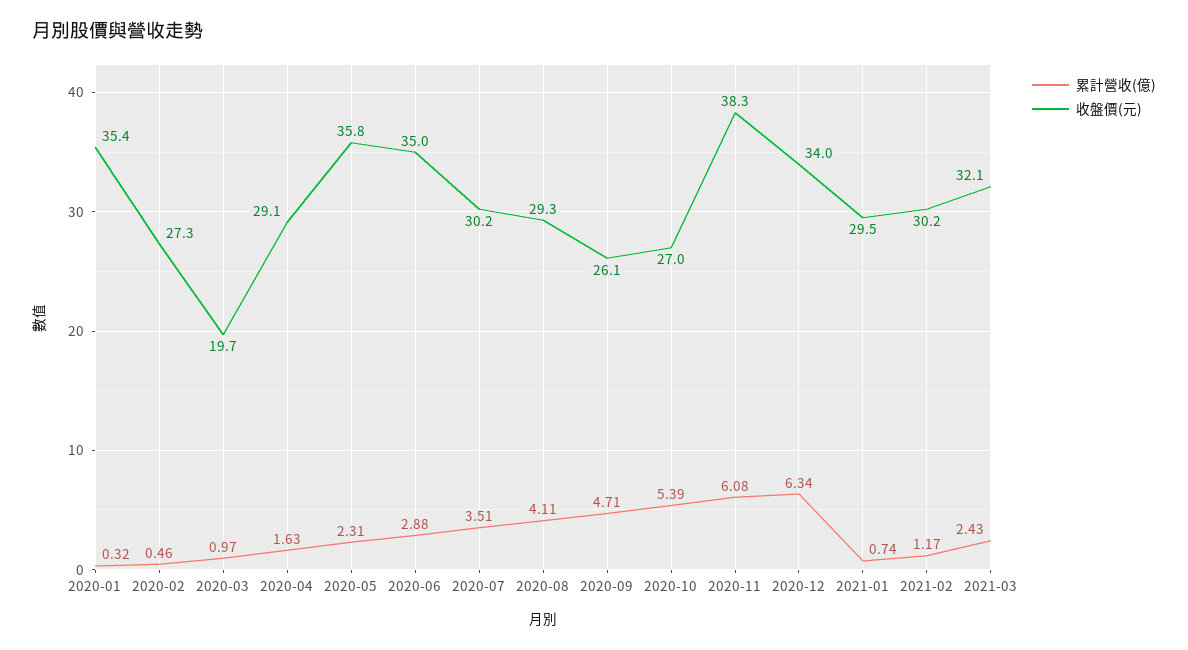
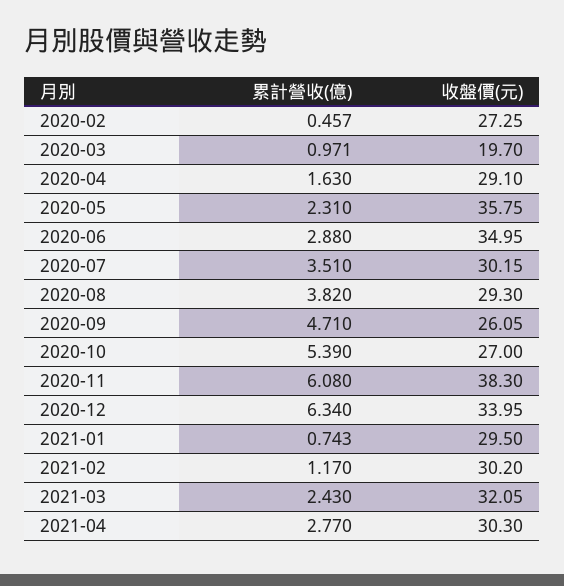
累計營收(億), 2020-01: 0.32 -> none
收盤價(元), 2020-01: 35.4 -> none
累計營收(億), 2020-08: 4.11 -> 3.82
累計營收(億), 2021-04: none -> 2.77
收盤價(元), 2021-04: none -> 30.3

